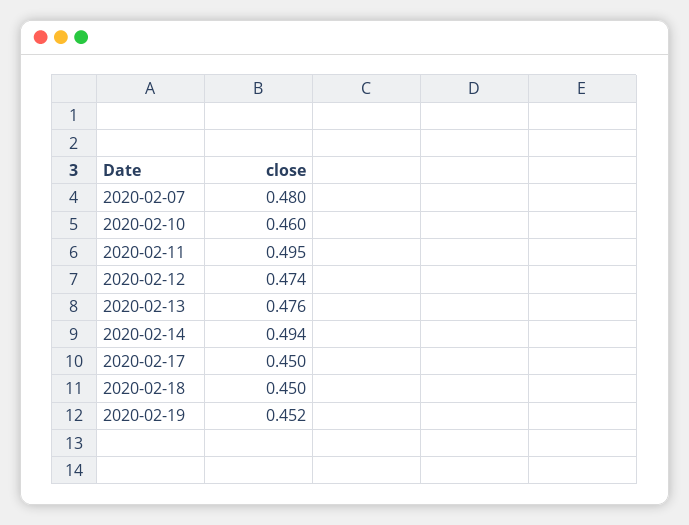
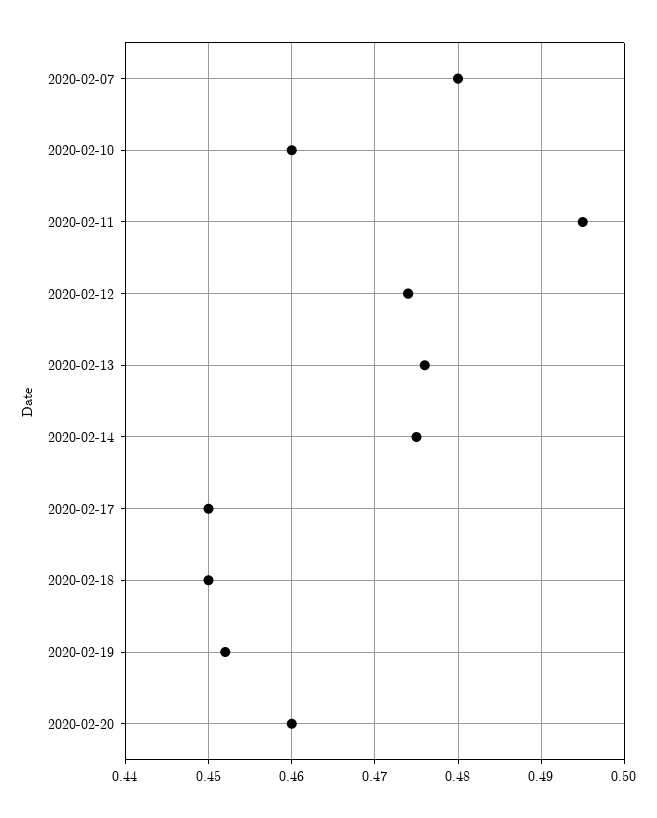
2020-02-14: 0.494 -> 0.475
2020-02-20: none -> 0.46

